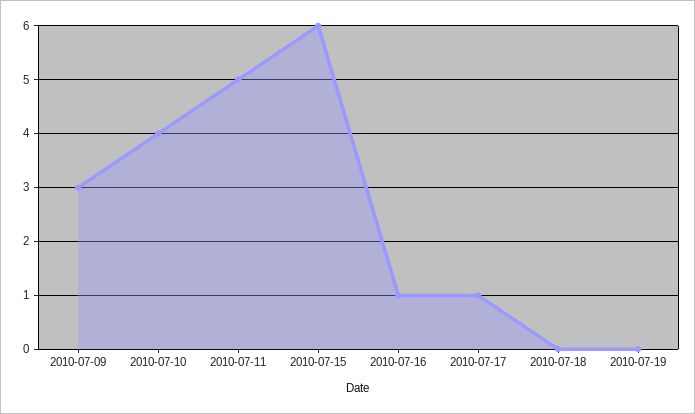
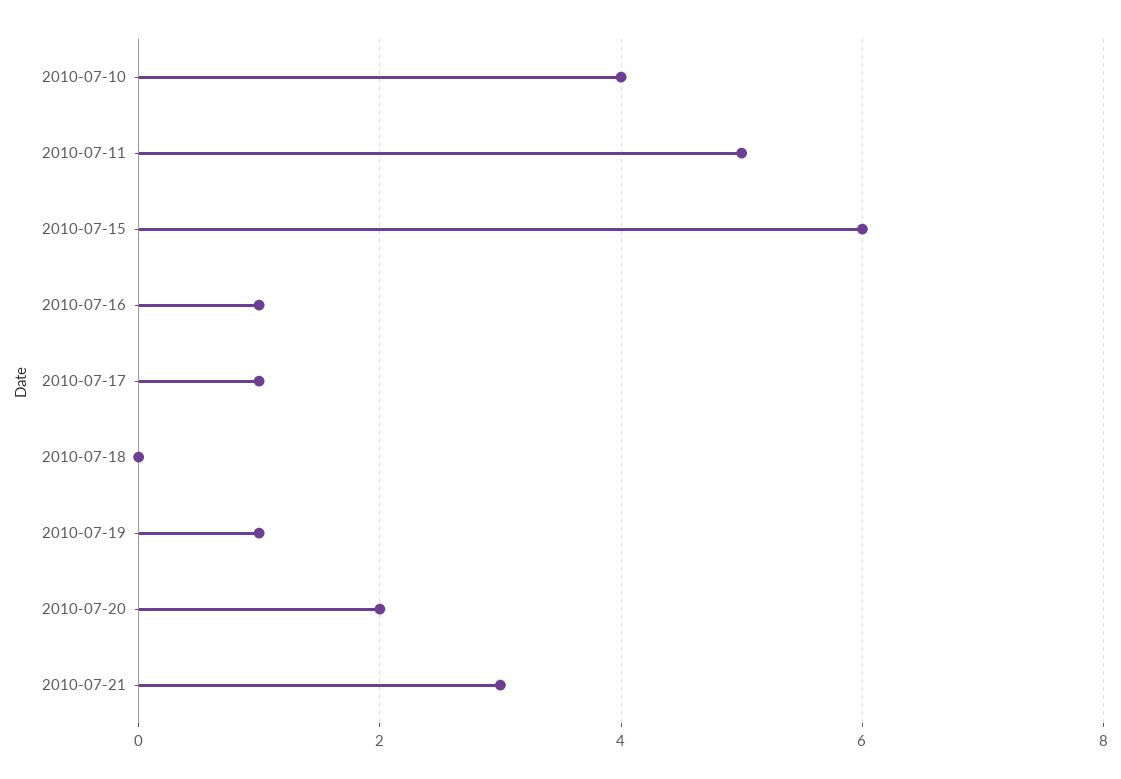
2010-07-09: 3 -> none
2010-07-19: 0 -> 1
2010-07-20: none -> 2
2010-07-21: none -> 3

